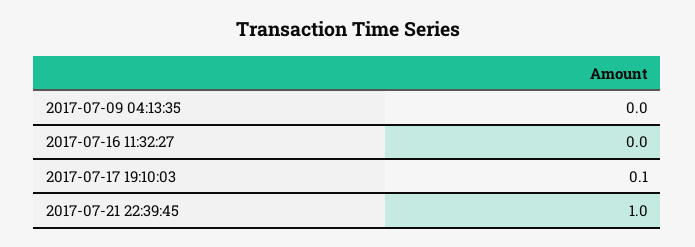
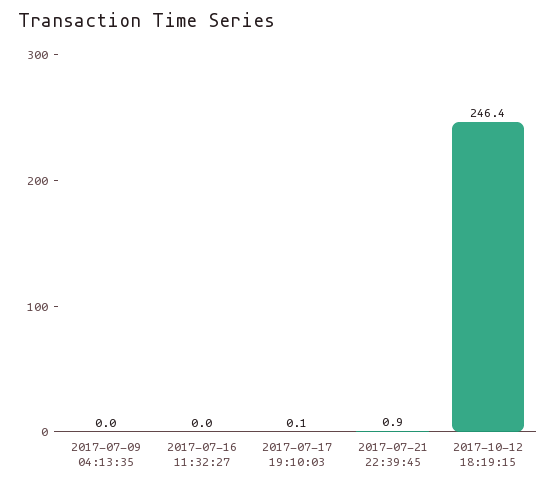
2017-07-21 22:39:45: 1 -> 0.9
2017-10-12 18:19:15: none -> 246.4

